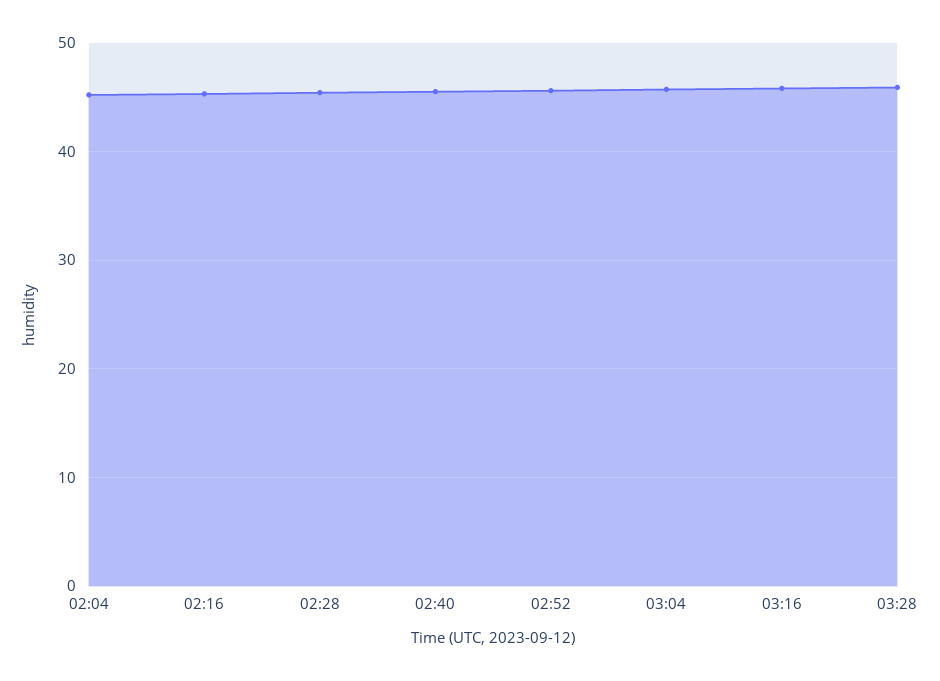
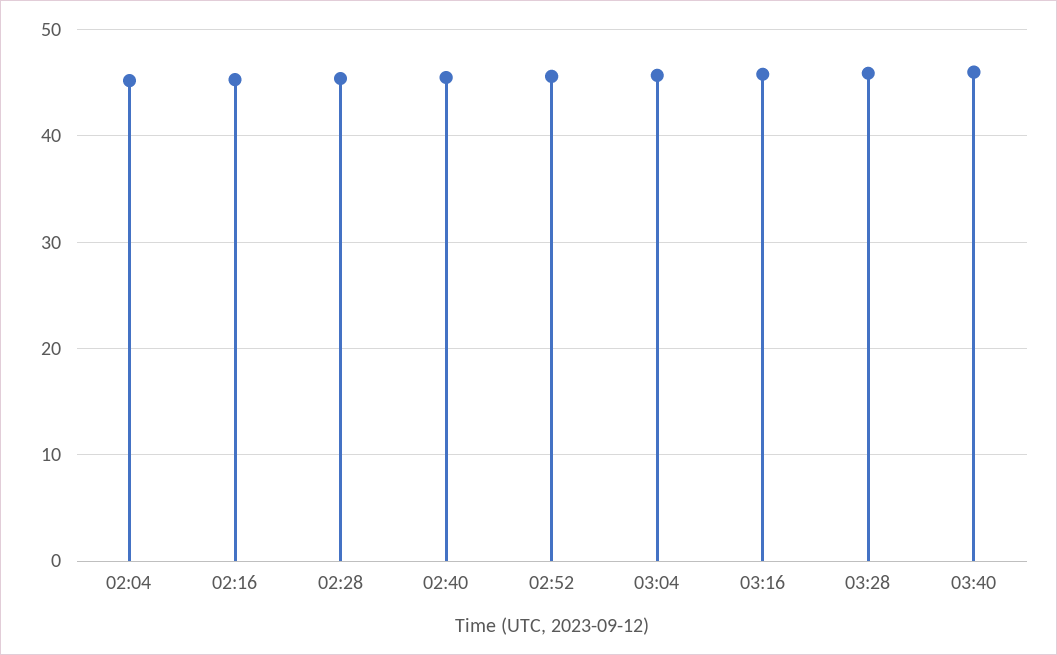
03:40: none -> 46

